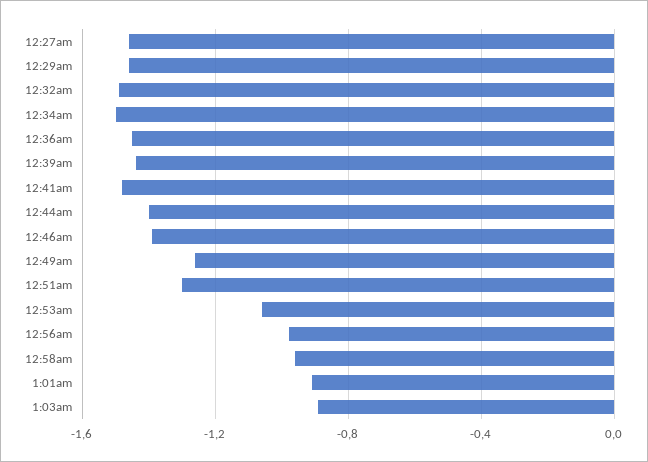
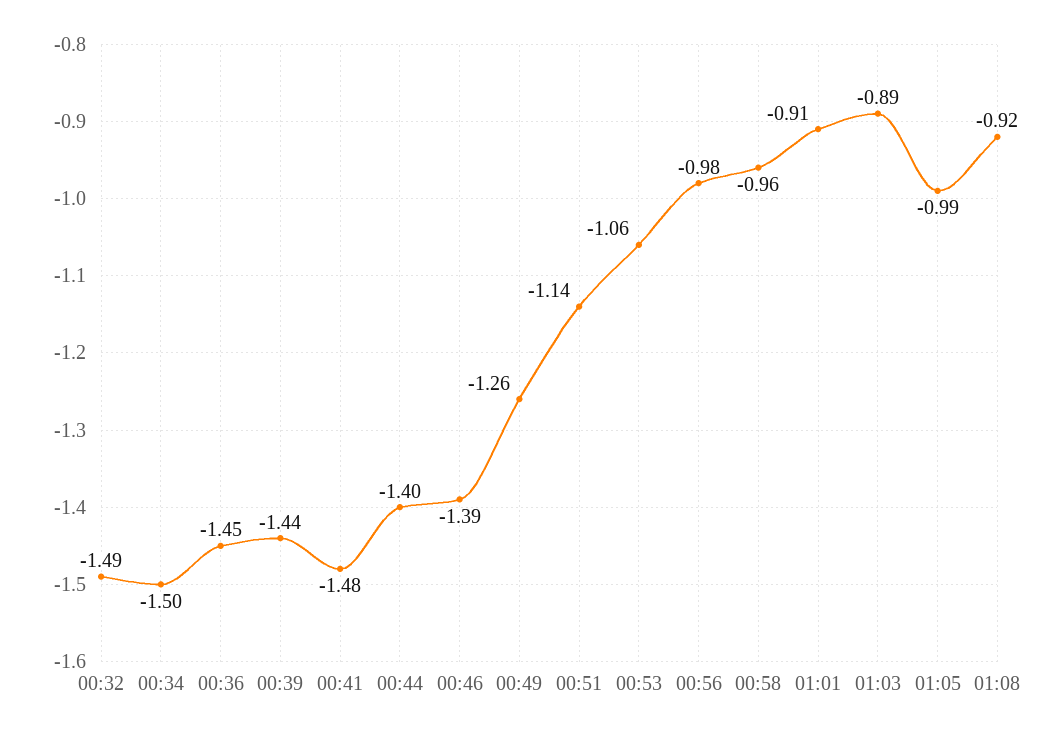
12:27am: -1.45 -> none
12:29am: -1.45 -> none
12:51am: -1.3 -> -1.14
01:05: none -> -0.99
01:08: none -> -0.92

